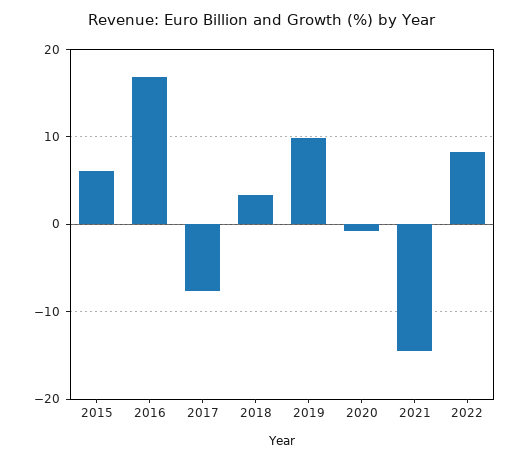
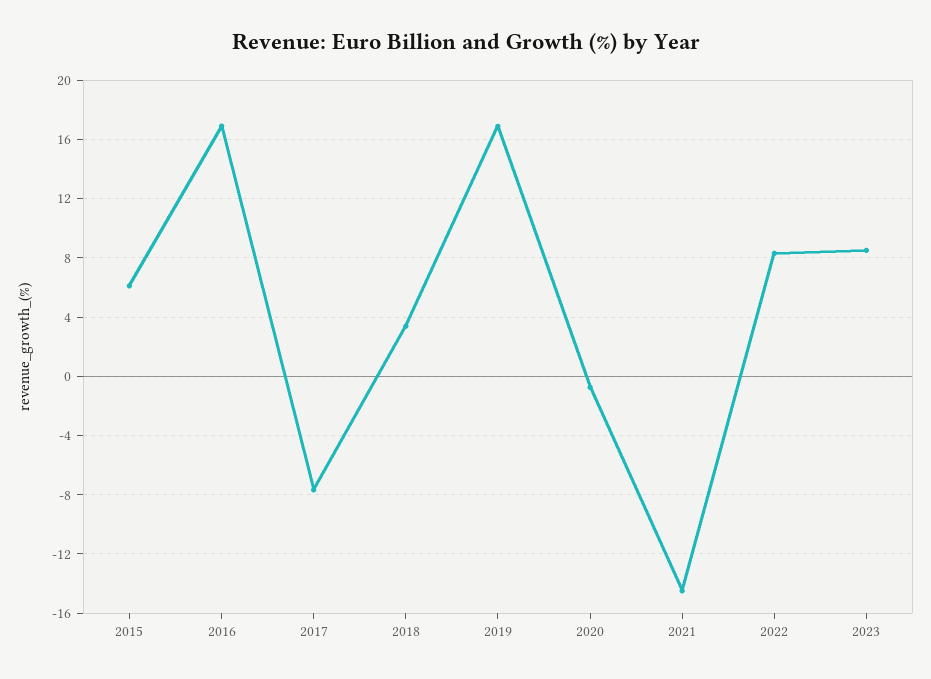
2019: 10 -> 17
2023: none -> 8.5

